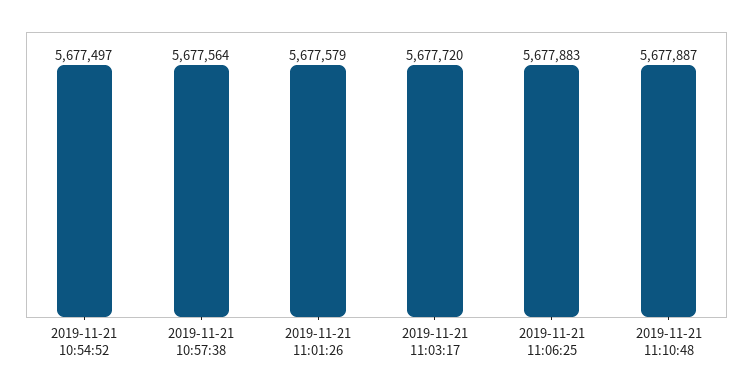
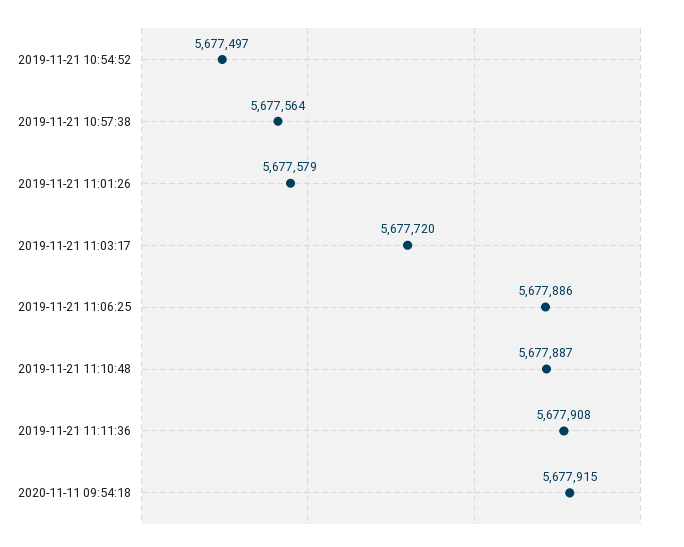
2019-11-21 11:06:25: 5677883 -> 5677886
2019-11-21 11:11:36: none -> 5677908
2020-11-11 09:54:18: none -> 5677915

